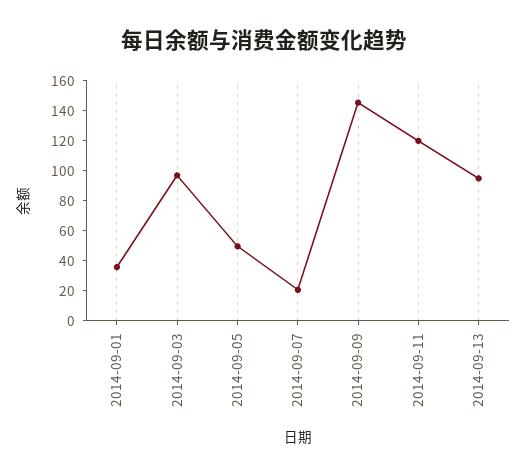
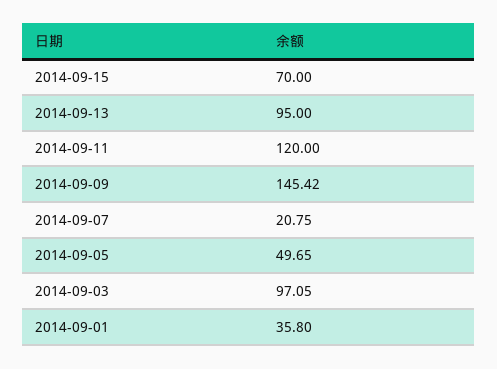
2014-09-15: none -> 70

